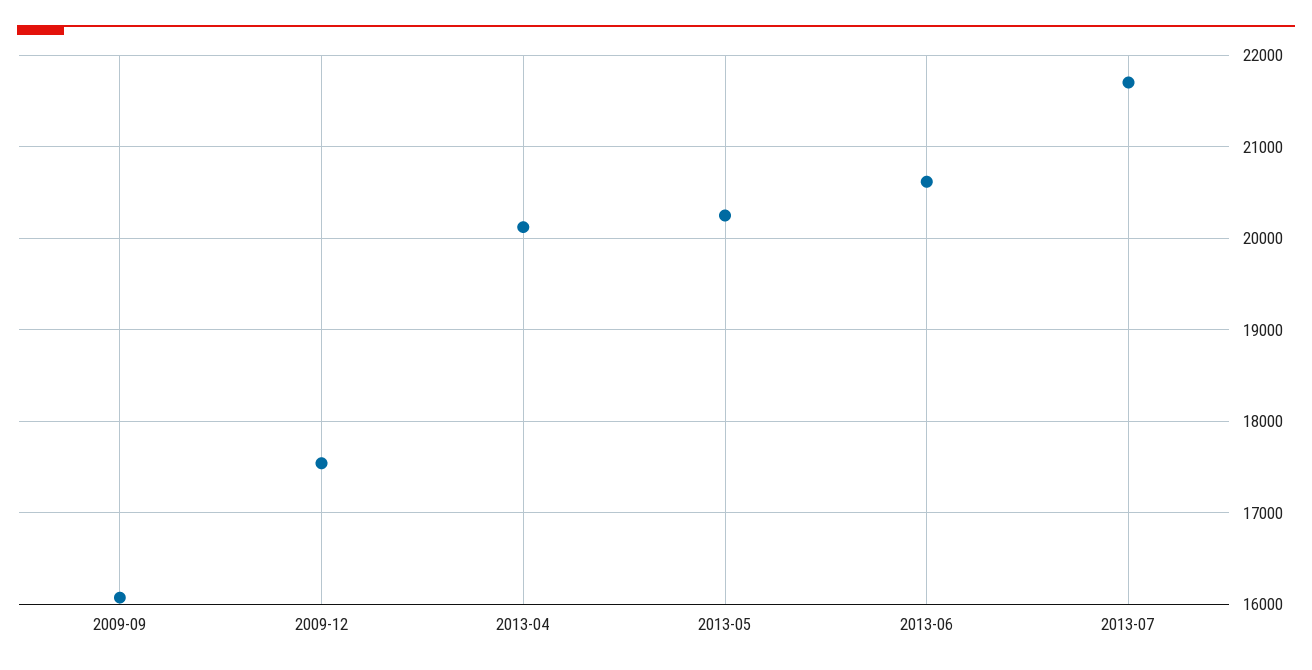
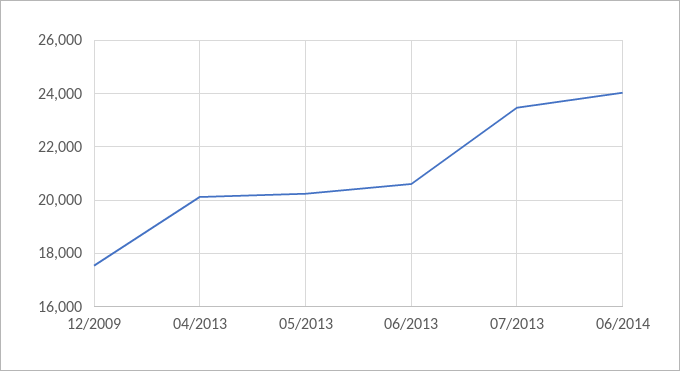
2009-09: 16100 -> none
2013-07: 21700 -> 23500
06/2014: none -> 24000

